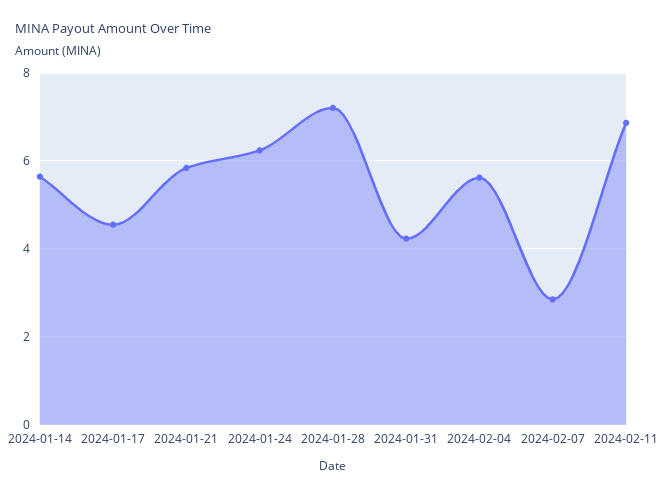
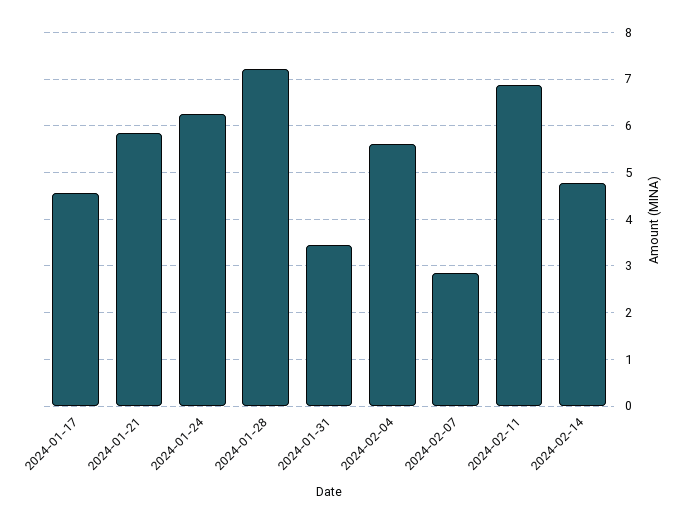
2024-01-14: 5.6 -> none
2024-01-31: 4.2 -> 3.4
2024-02-14: none -> 4.8

